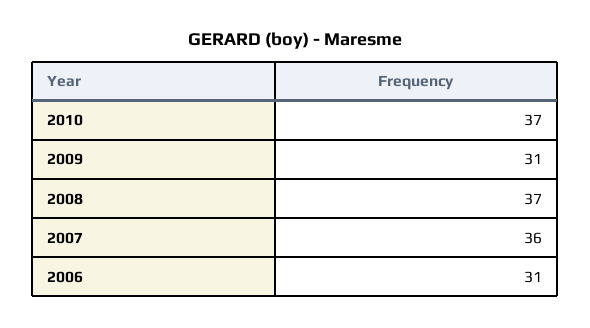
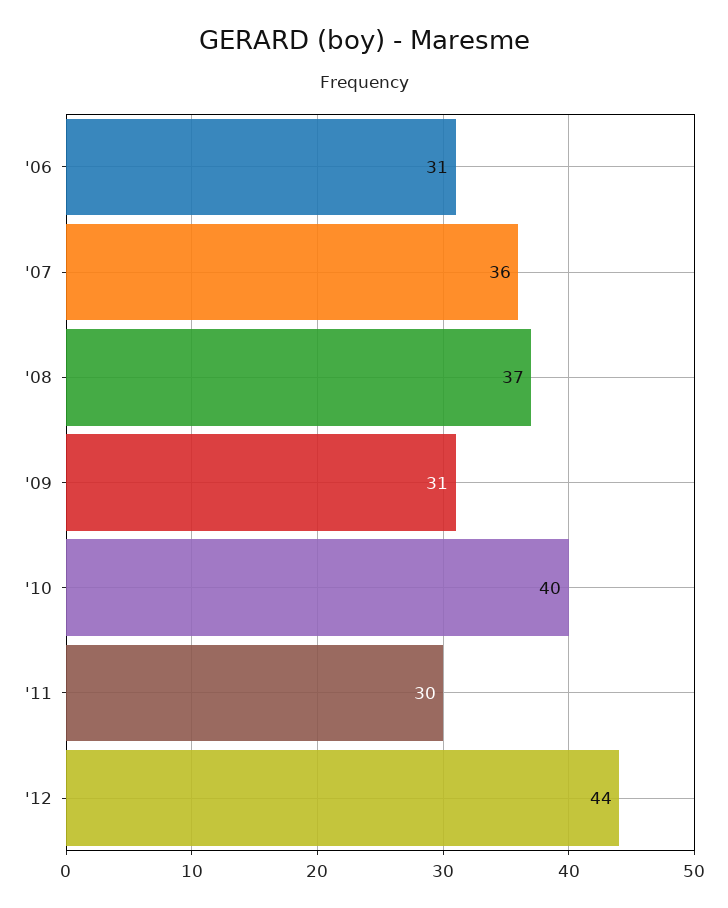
2010: 37 -> 40
'11: none -> 30
'12: none -> 44

